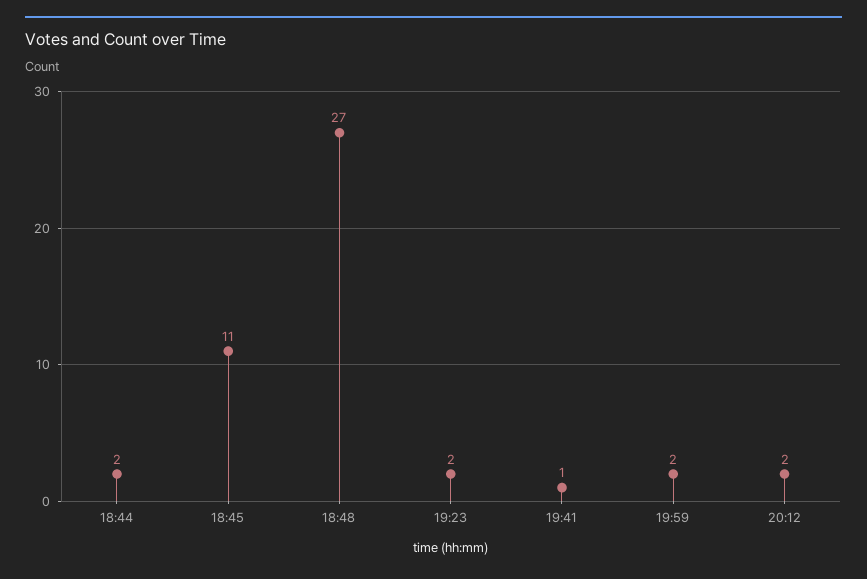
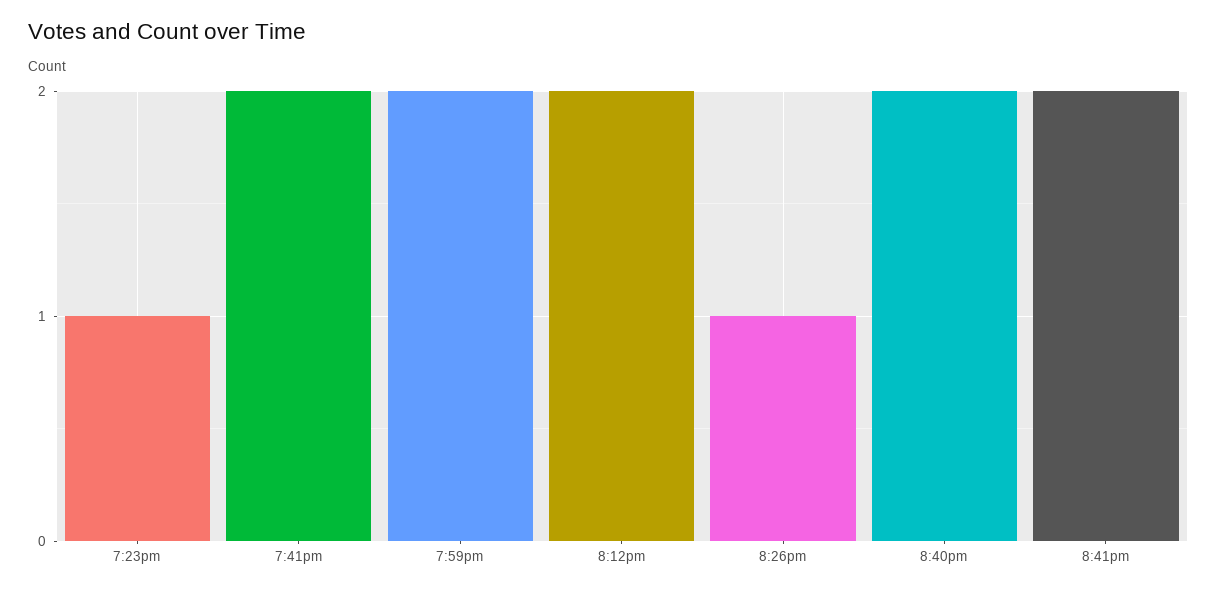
18:44: 2 -> none
18:45: 11 -> none
18:48: 27 -> none
19:23: 2 -> 1
19:41: 1 -> 2
8:26pm: none -> 1
8:40pm: none -> 2
8:41pm: none -> 2

